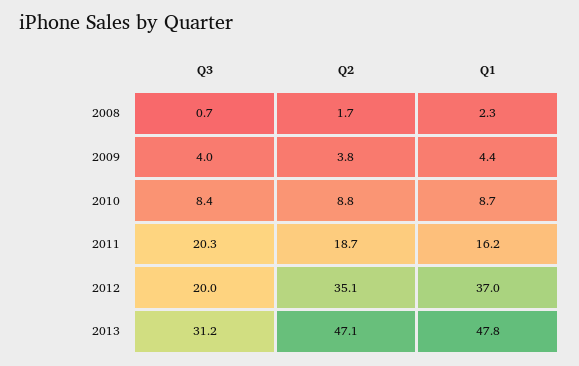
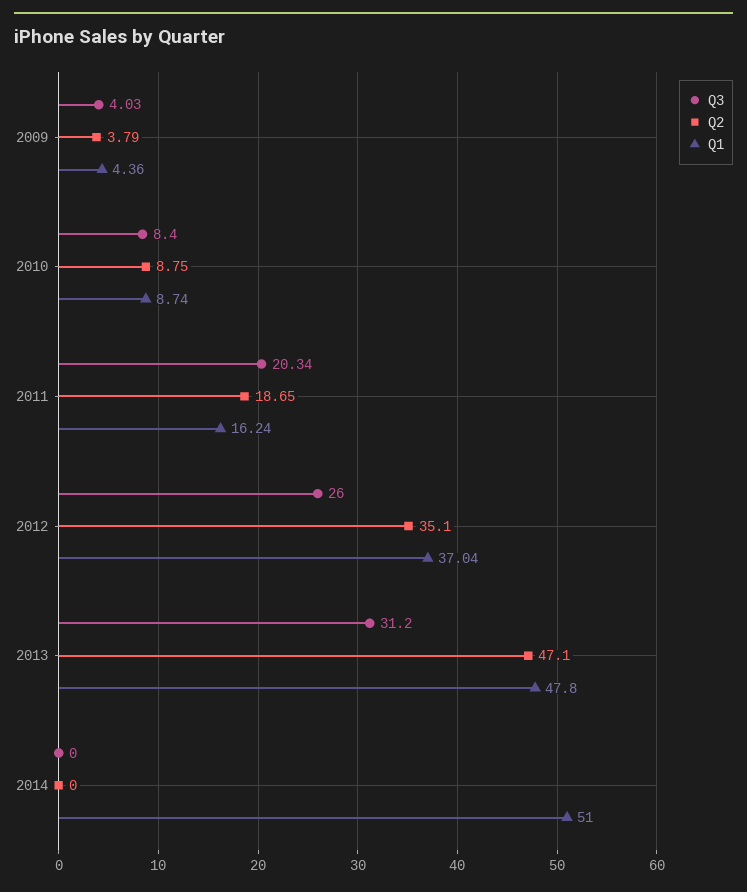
Q3, 2008: 0.7 -> none
Q2, 2008: 1.7 -> none
Q1, 2008: 2.3 -> none
Q3, 2012: 20 -> 26
Q3, 2014: none -> 0
Q2, 2014: none -> 0
Q1, 2014: none -> 51

